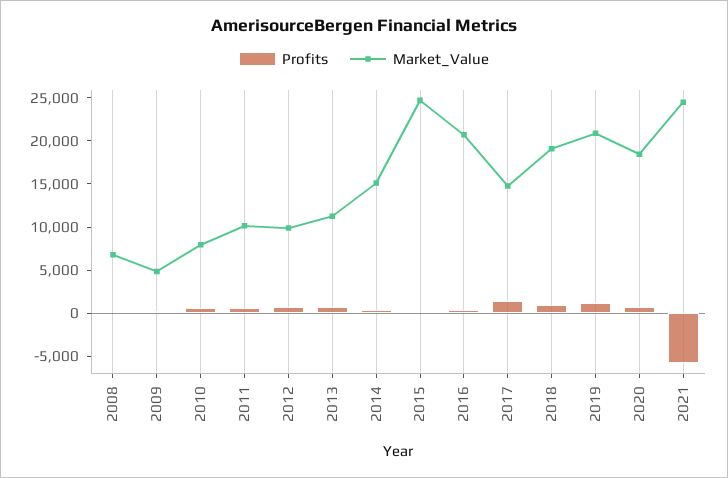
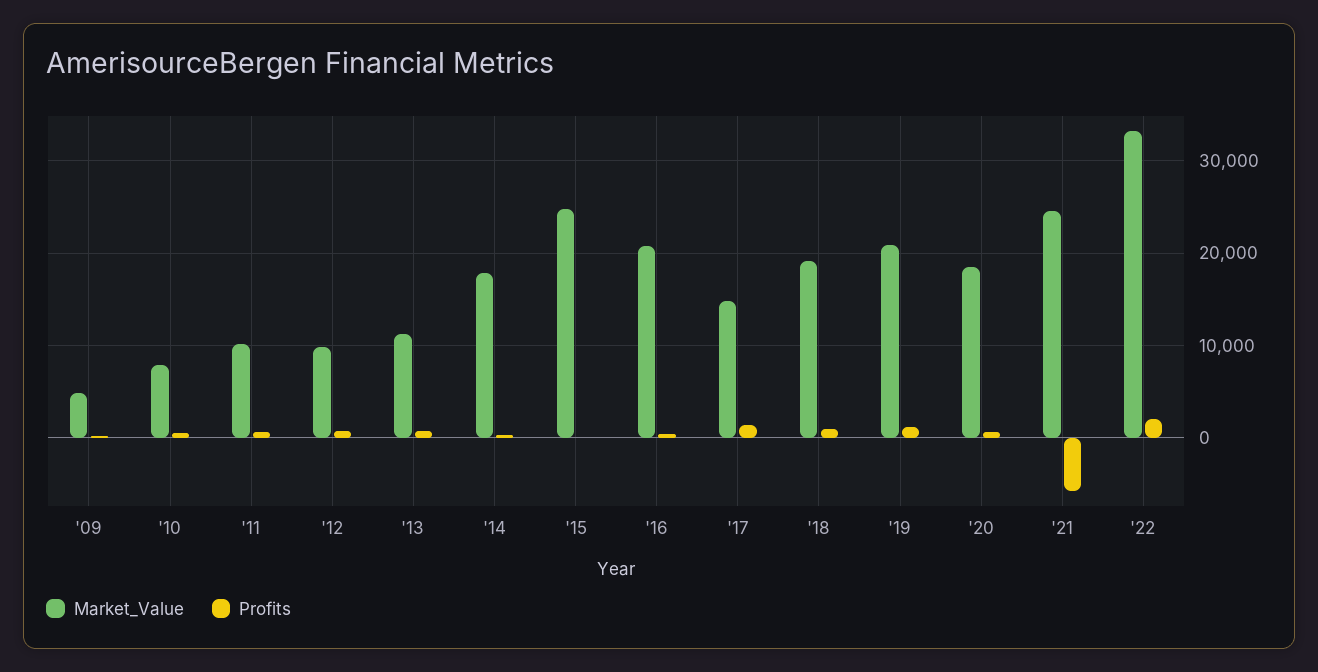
Profits, 2008: 0 -> none
Market_Value, 2008: 7000 -> none
Market_Value, 2014: 15000 -> 18000
Market_Value, '22: none -> 33000
Profits, '22: none -> 2000

